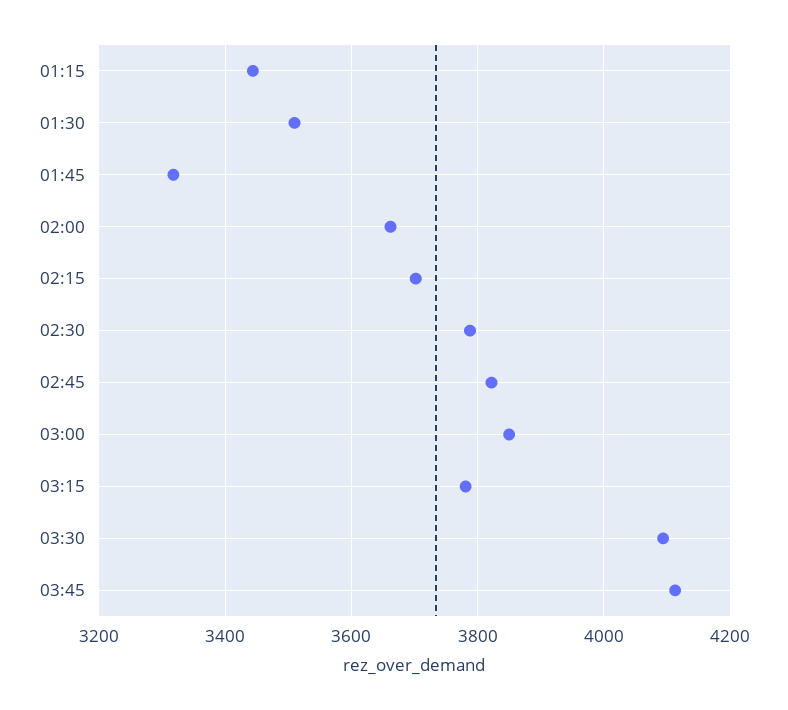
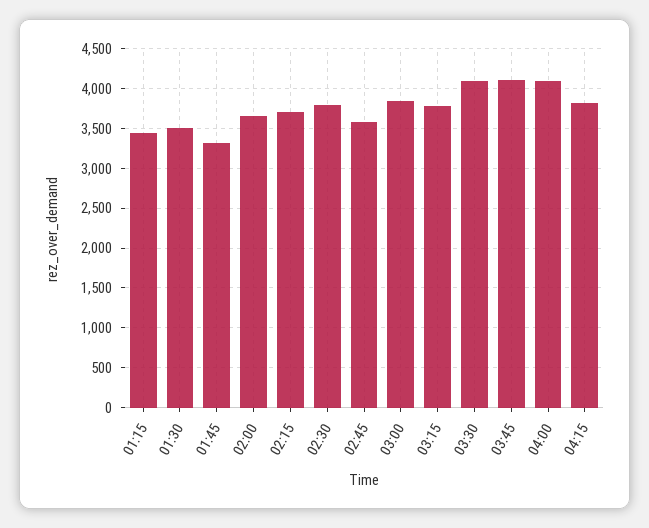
02:45: 3820 -> 3600
04:00: none -> 4100
04:15: none -> 3800

